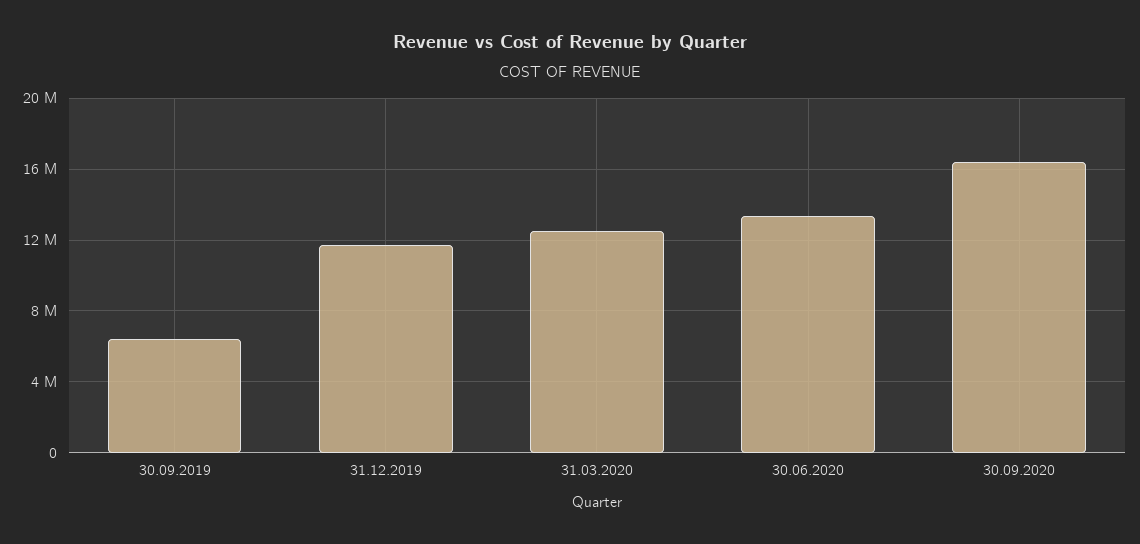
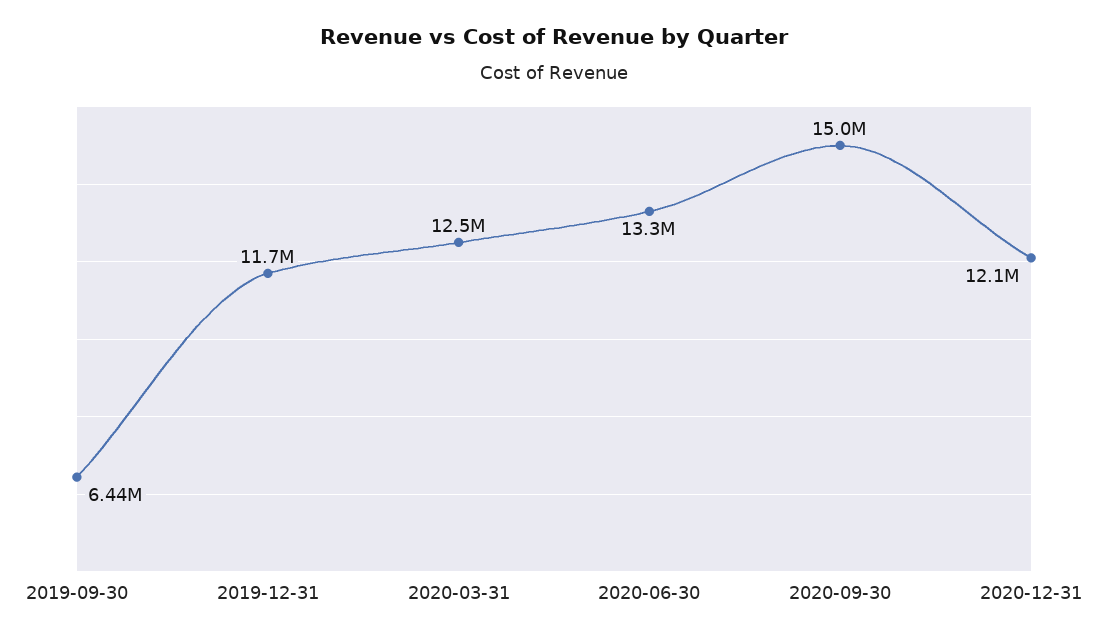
30.09.2020: 16500000 -> 15000000
2020-12-31: none -> 12100000

